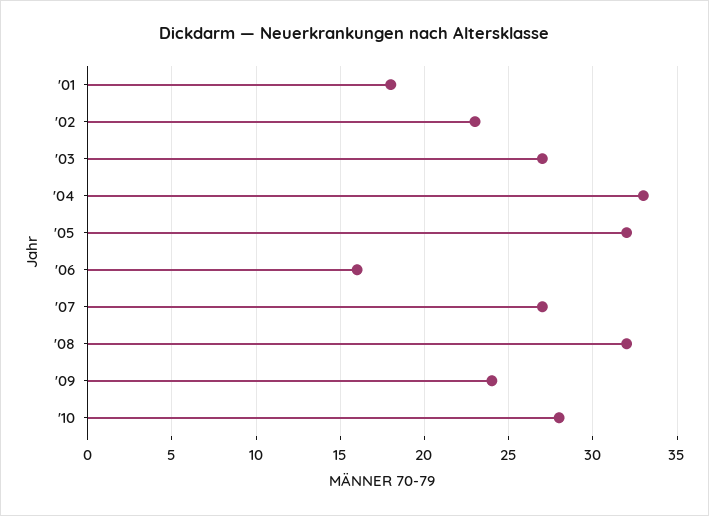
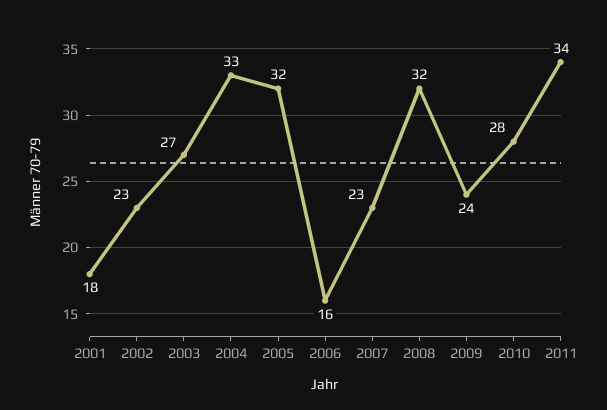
'07: 27 -> 23
2011: none -> 34

